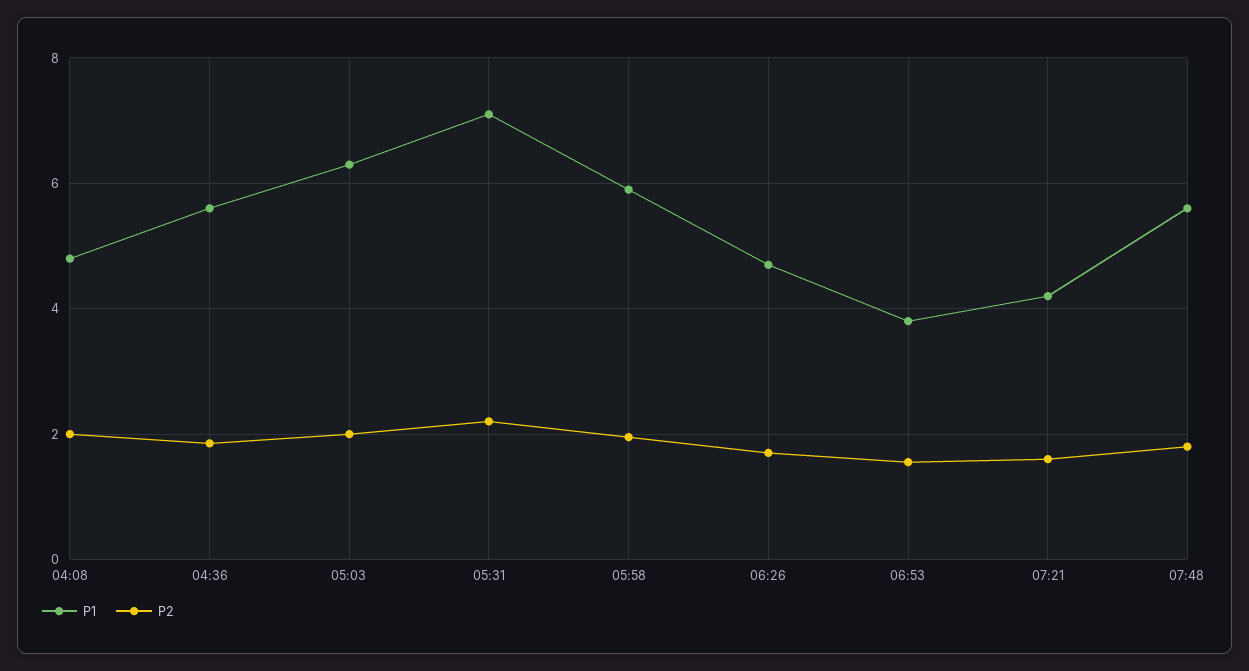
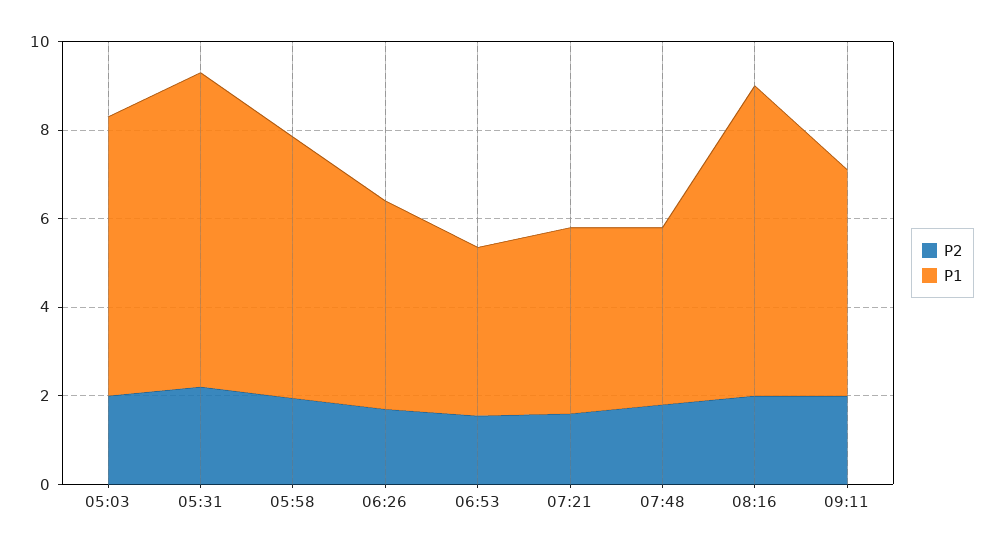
P1, 04:08: 4.8 -> none
P2, 04:08: 2 -> none
P1, 04:36: 5.6 -> none
P2, 04:36: 1.8 -> none
P1, 07:48: 5.6 -> 4
P2, 08:16: none -> 2
P1, 08:16: none -> 7
P2, 09:11: none -> 2
P1, 09:11: none -> 5

